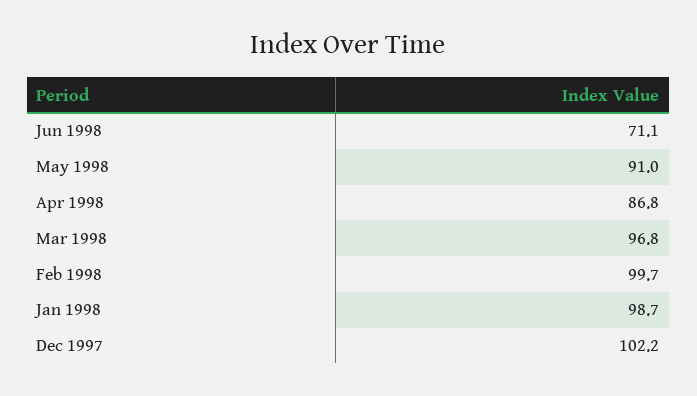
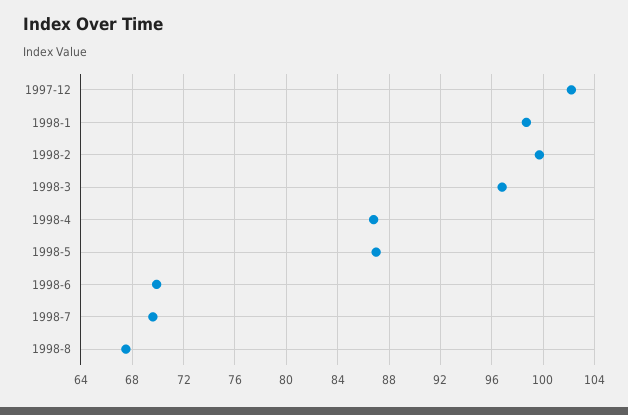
Jun 1998: 71.1 -> 70
May 1998: 91 -> 87
1998-7: none -> 69.5
1998-8: none -> 67.5

